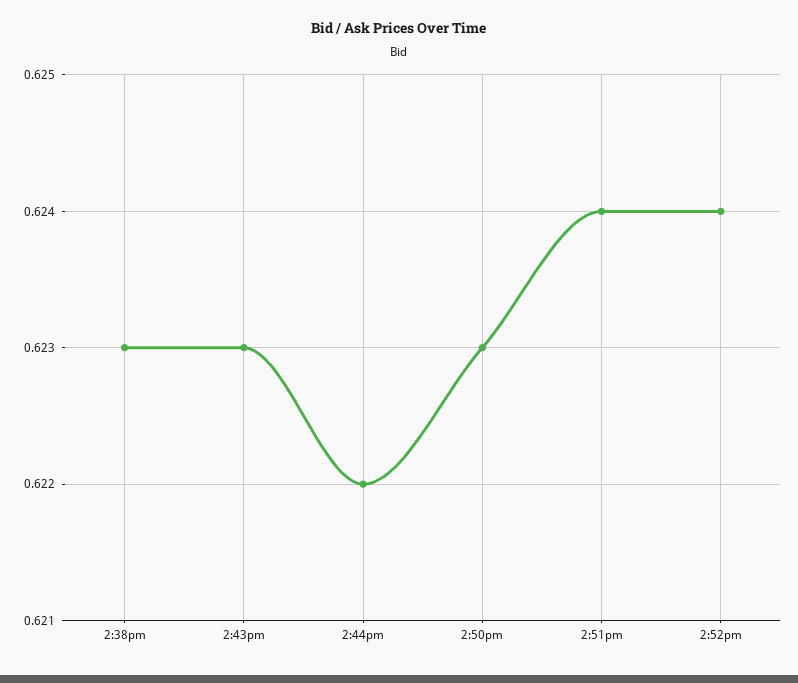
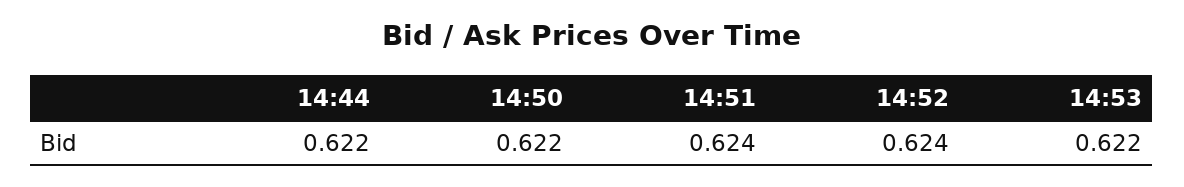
2:38pm: 0.623 -> none
2:43pm: 0.623 -> none
2:50pm: 0.623 -> 0.622
14:53: none -> 0.622

